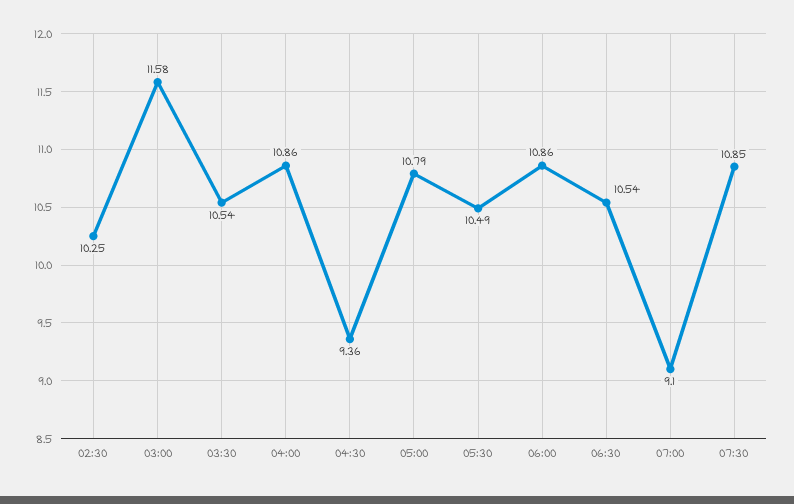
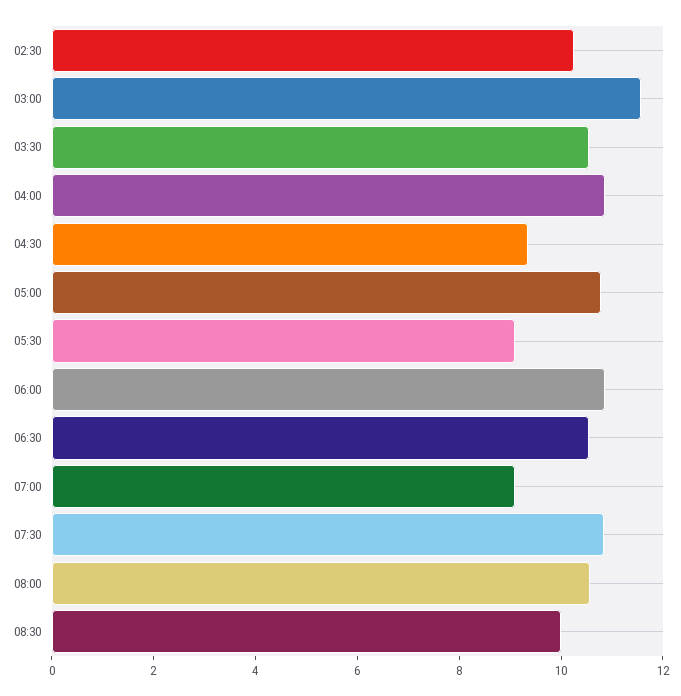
05:30: 10.49 -> 9
08:00: none -> 10.5
08:30: none -> 10

